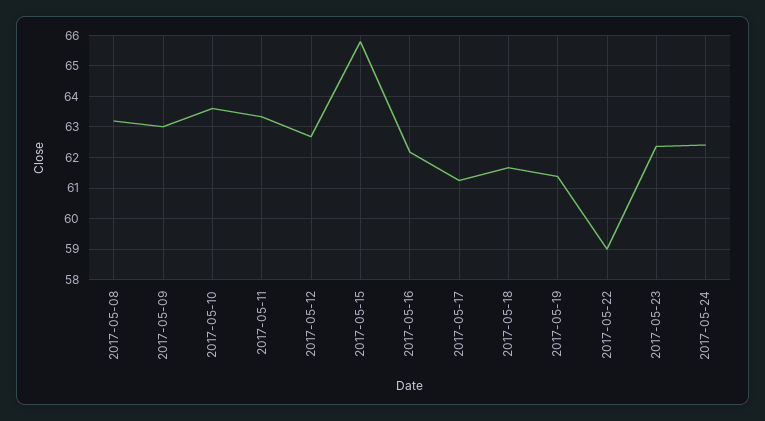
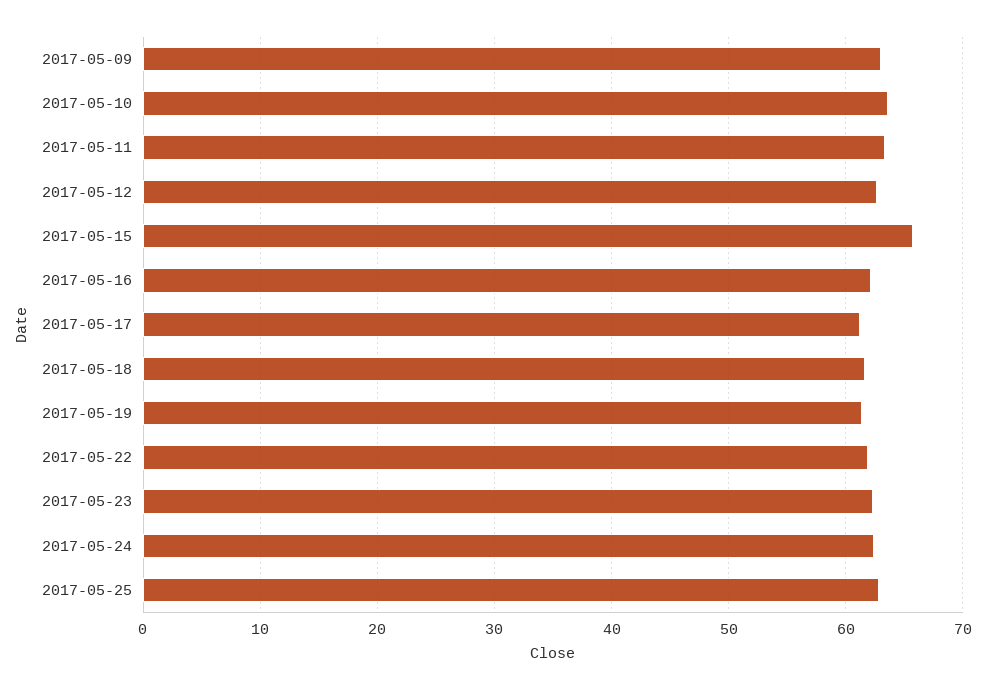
2017-05-08: 63.2 -> none
2017-05-22: 59 -> 62
2017-05-25: none -> 63

